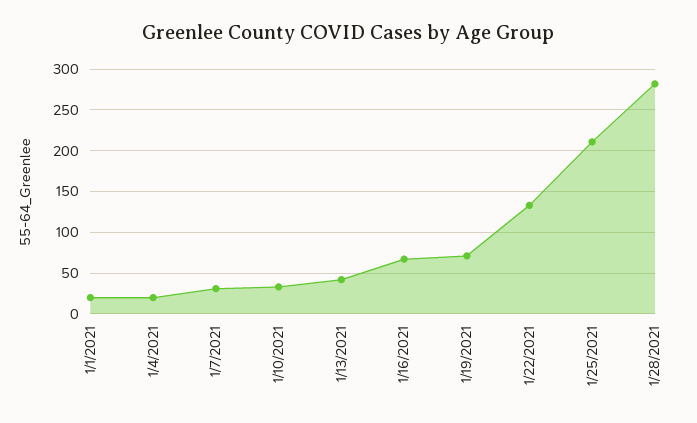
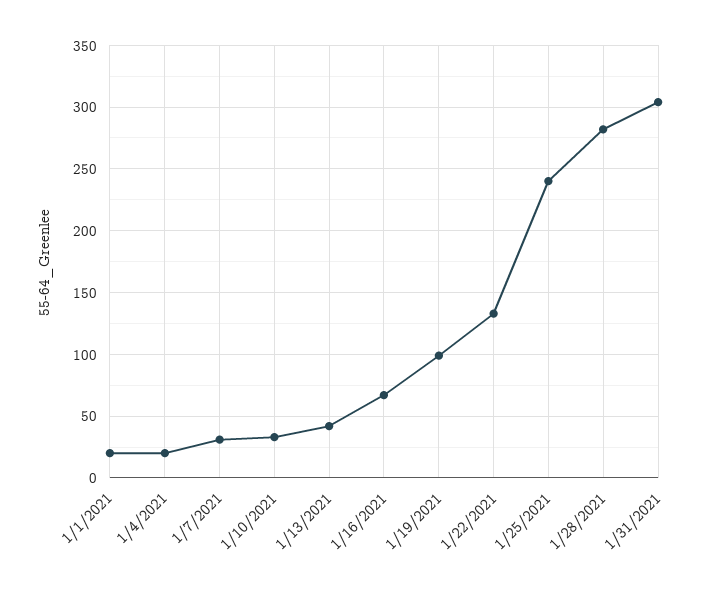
1/19/2021: 70 -> 100
1/25/2021: 210 -> 240
1/31/2021: none -> 305

